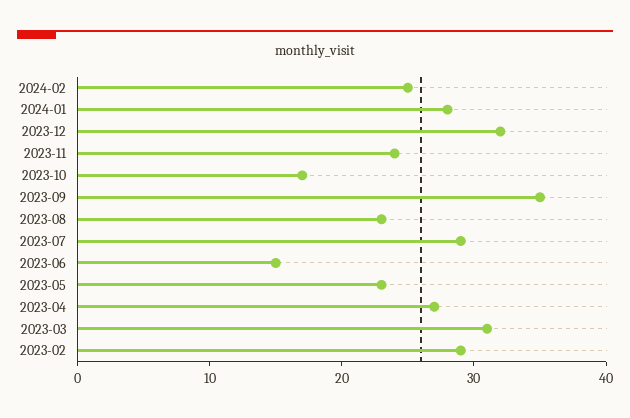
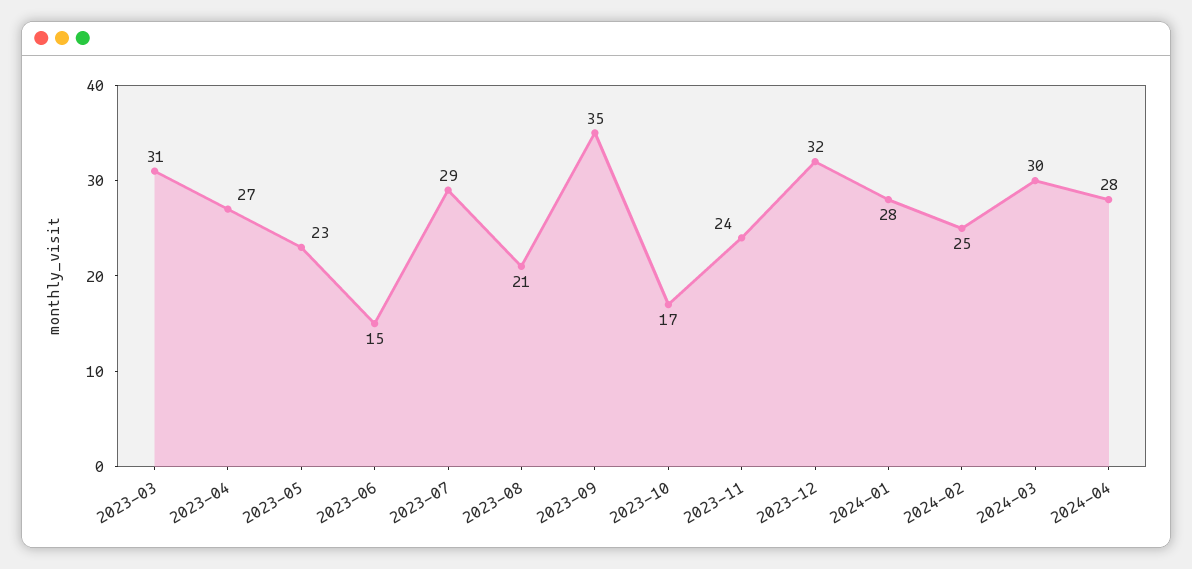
2023-08: 23 -> 21
2023-02: 29 -> none
2024-03: none -> 30
2024-04: none -> 28

